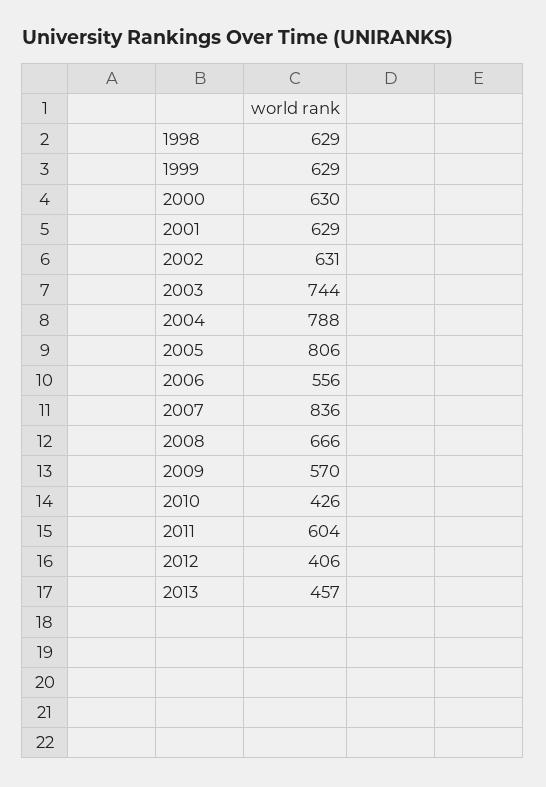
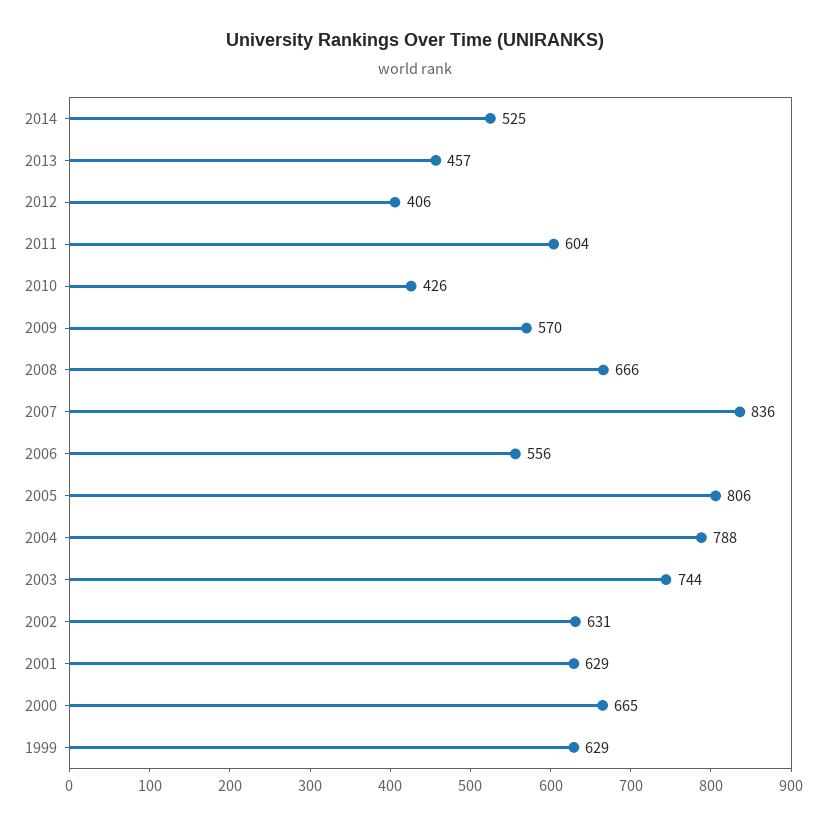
1998: 629 -> none
2000: 630 -> 665
2014: none -> 525

